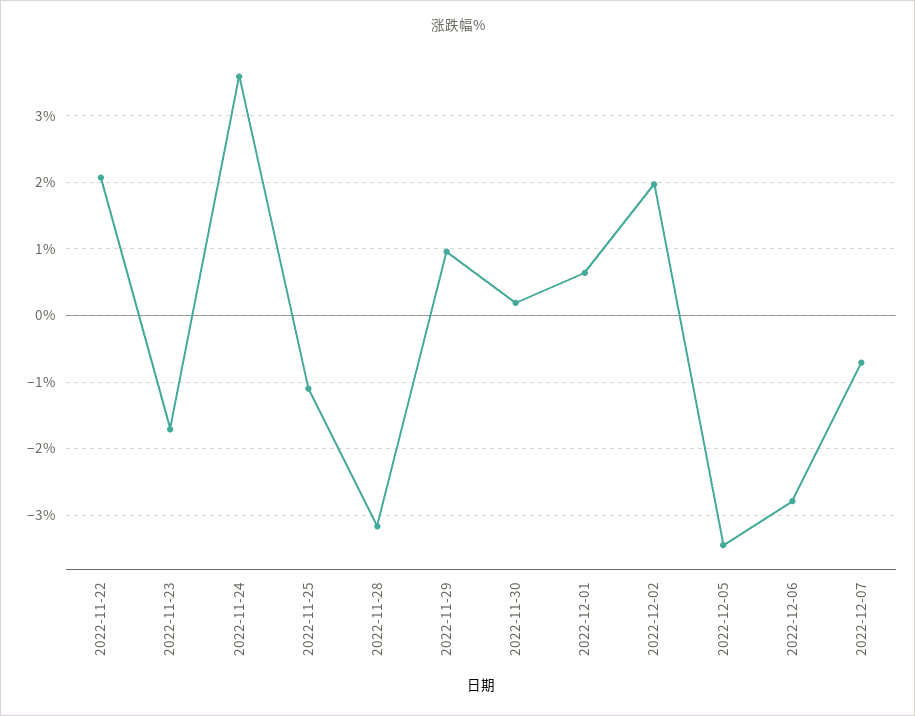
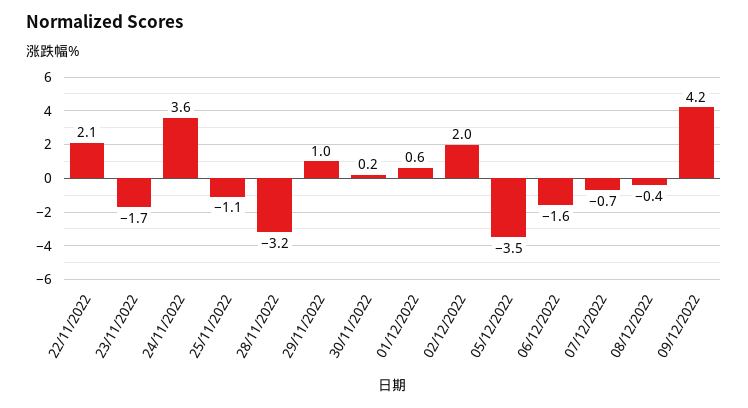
2022-12-06: -2.8 -> -1.6
08/12/2022: none -> -0.4
09/12/2022: none -> 4.2

